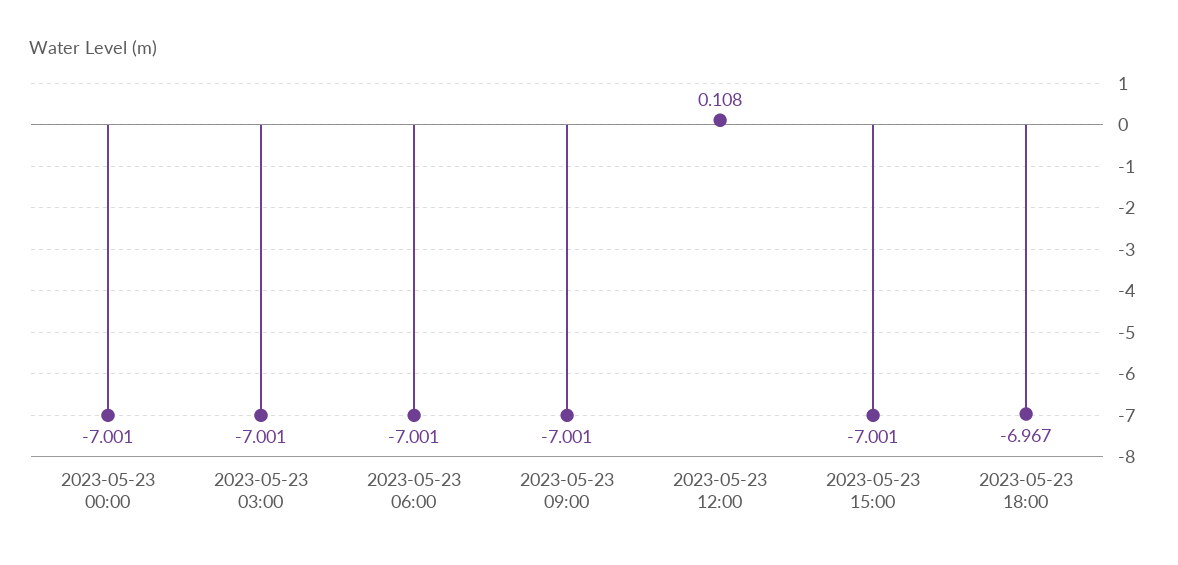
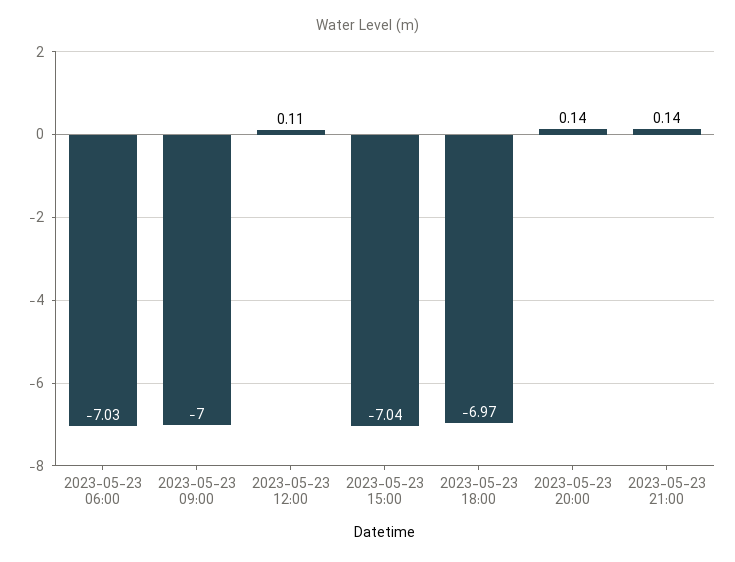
2023-05-23 00:00: -7.001 -> none
2023-05-23 03:00: -7.001 -> none
2023-05-23 06:00: -7.001 -> -7.03
2023-05-23 15:00: -7.001 -> -7.04
2023-05-23 20:00: none -> 0.14
2023-05-23 21:00: none -> 0.14

